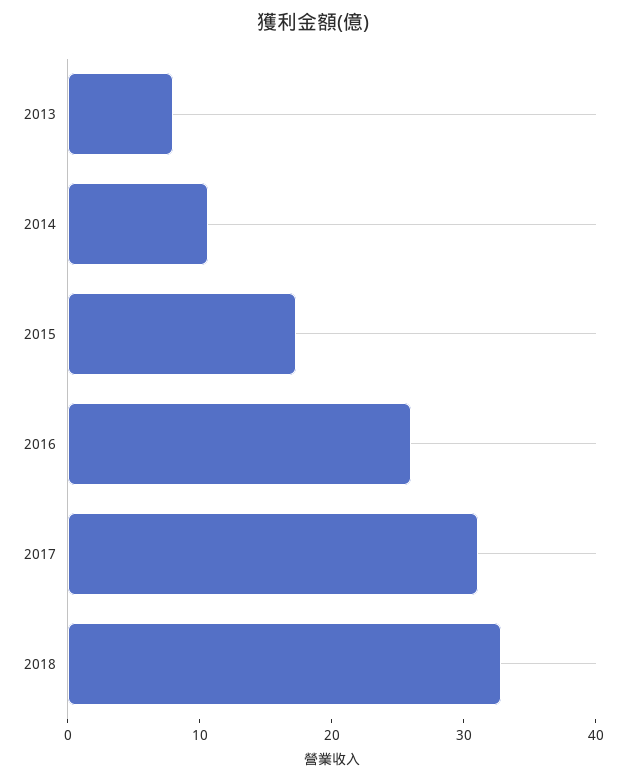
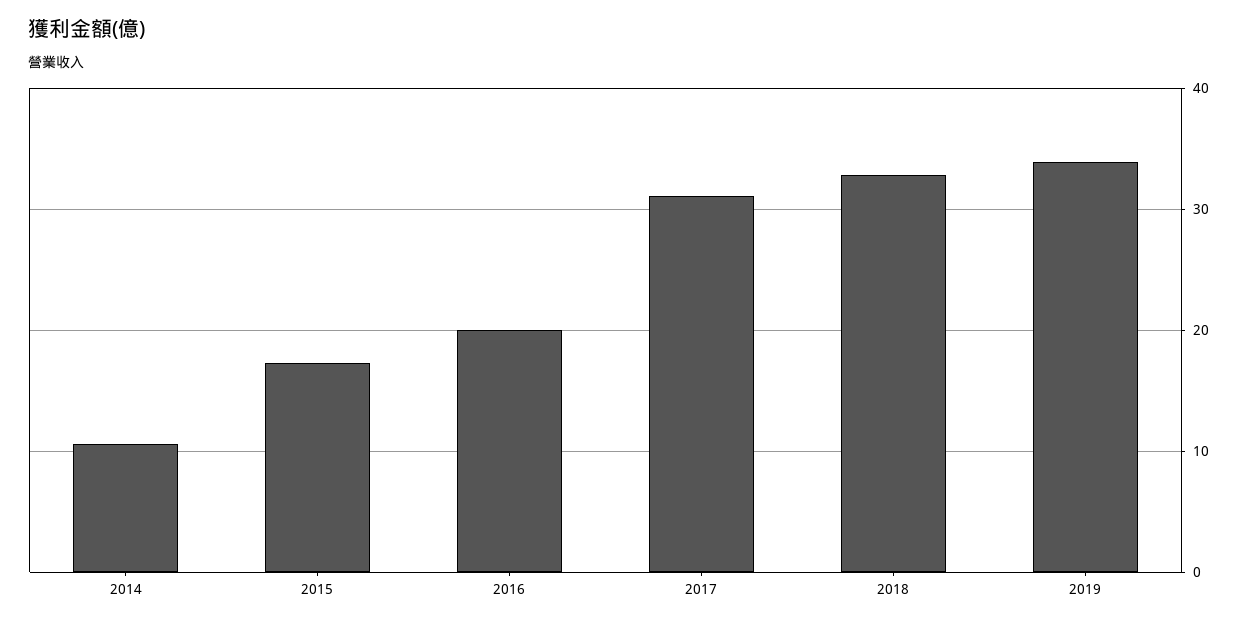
2013: 8 -> none
2016: 26 -> 20
2019: none -> 34

